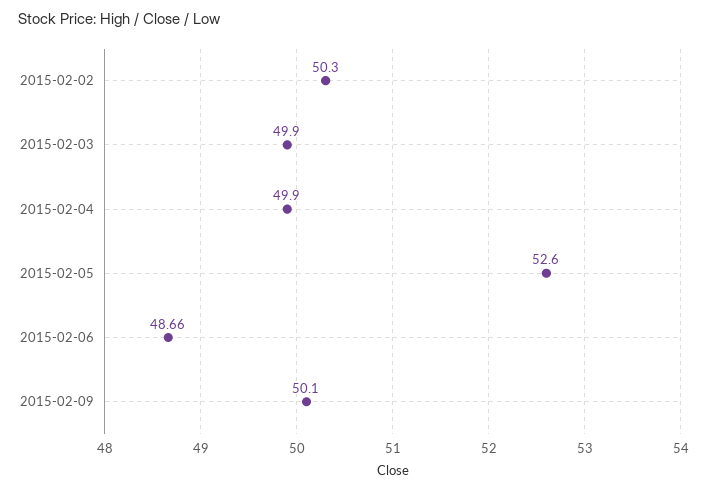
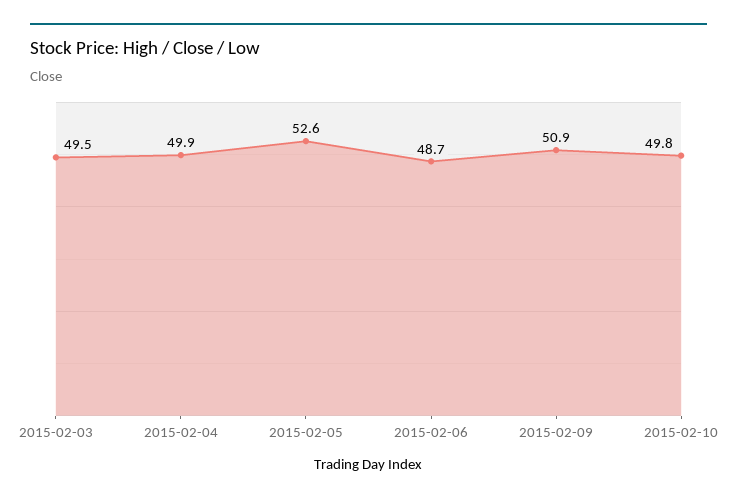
2015-02-02: 50.3 -> none
2015-02-03: 49.9 -> 49.5
2015-02-09: 50.1 -> 50.9
2015-02-10: none -> 49.8

